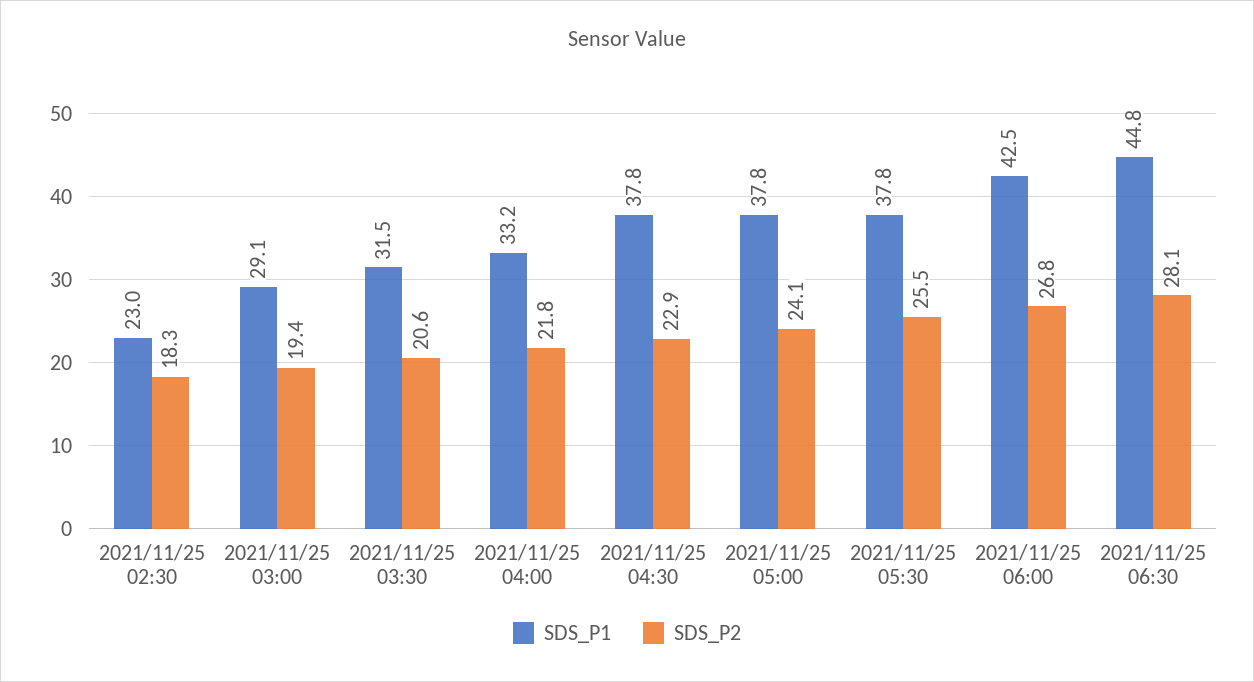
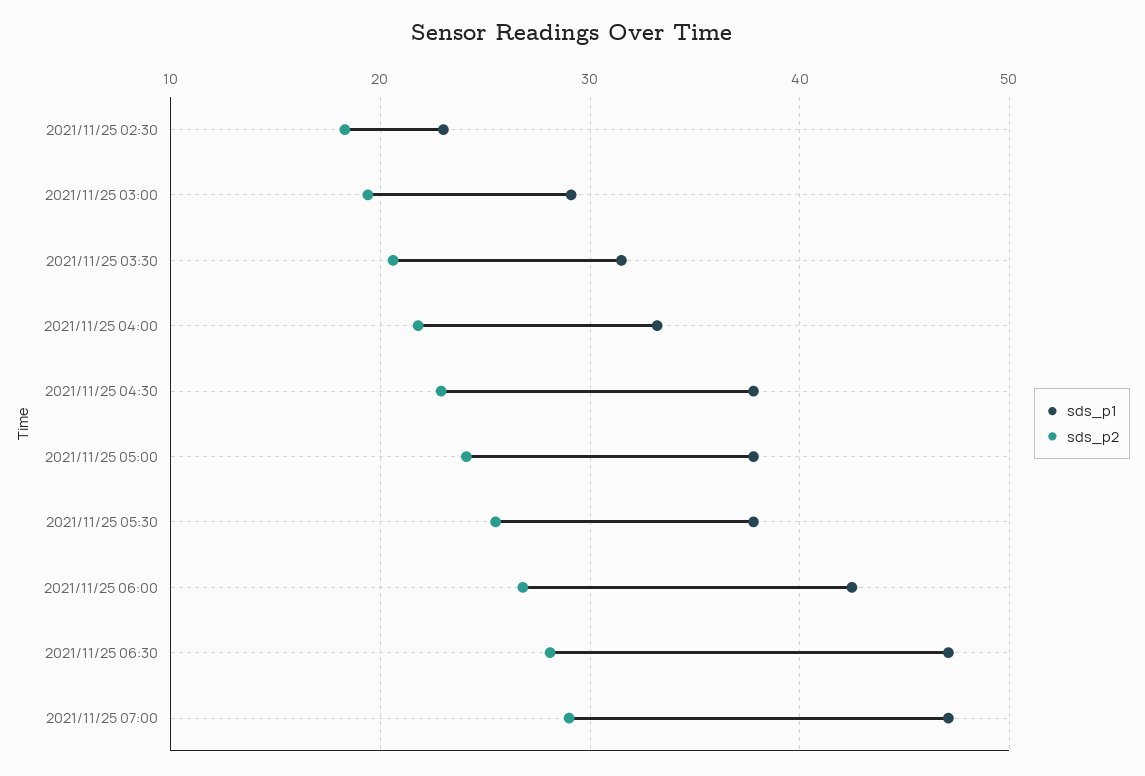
SDS_P1, 2021/11/25 06:30: 44.8 -> 47
SDS_P1, 2021/11/25 07:00: none -> 47
SDS_P2, 2021/11/25 07:00: none -> 29

